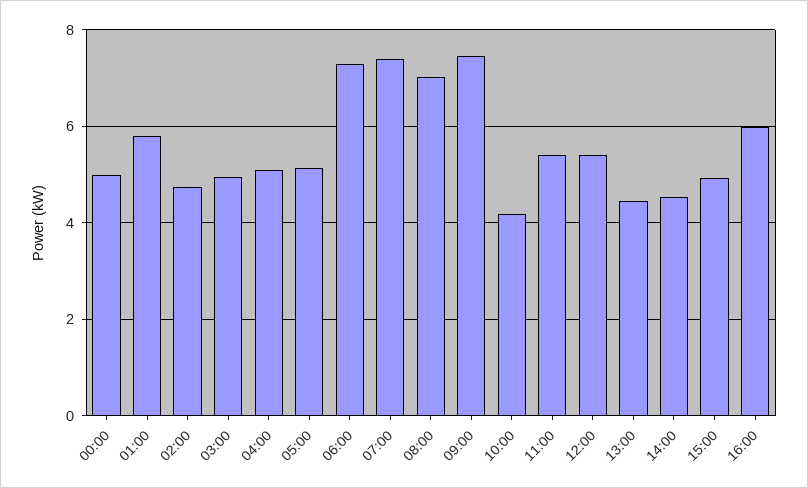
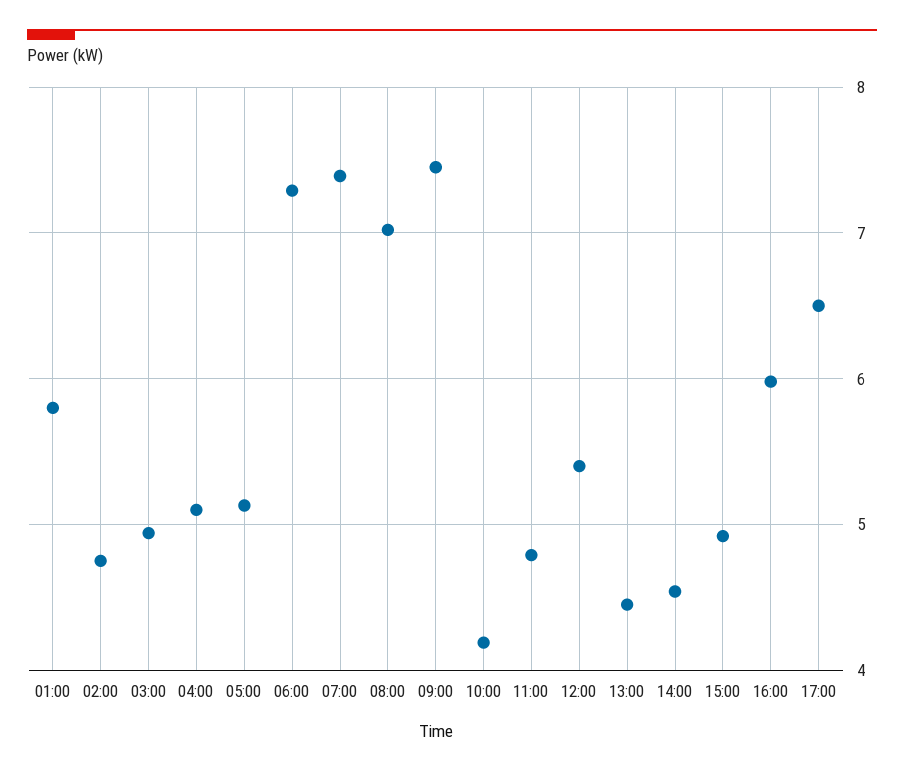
00:00: 5 -> none
11:00: 5.4 -> 4.8
17:00: none -> 6.5

